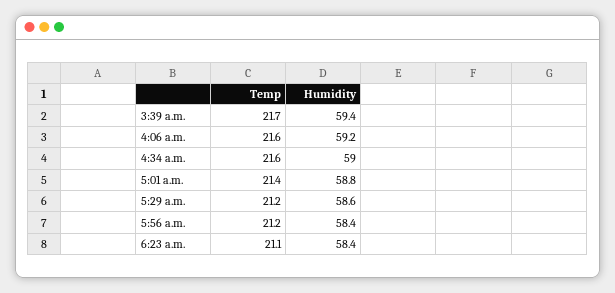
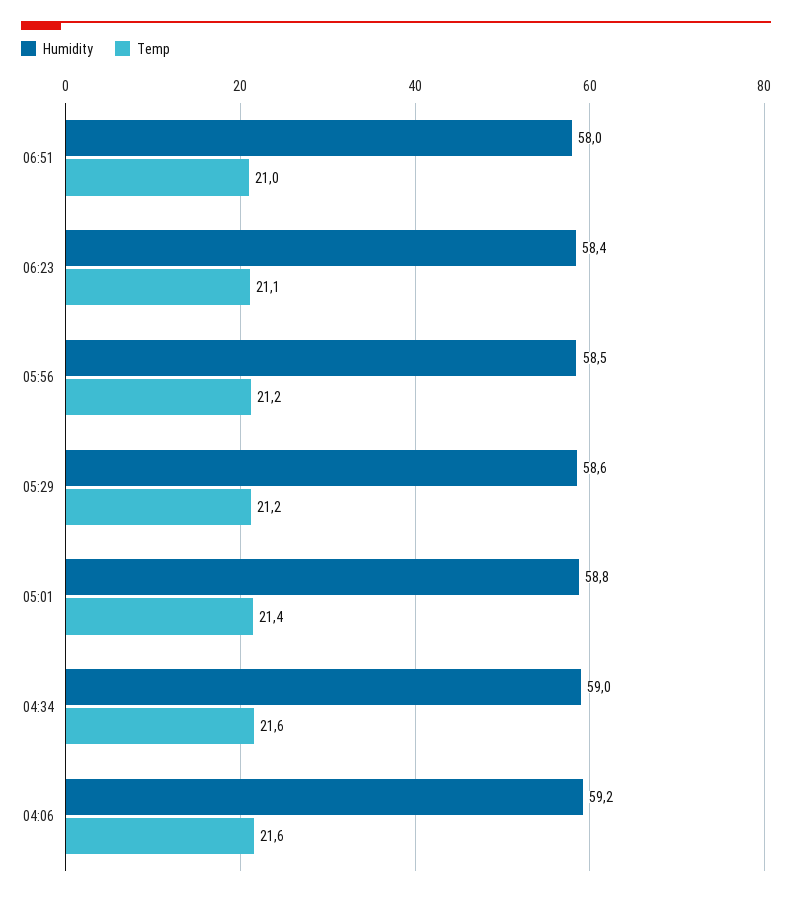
Temp, 3:39 a.m.: 21.7 -> none
Humidity, 3:39 a.m.: 59.4 -> none
Humidity, 5:56 a.m.: 58.4 -> 58.5
Humidity, 06:51: none -> 58
Temp, 06:51: none -> 21

